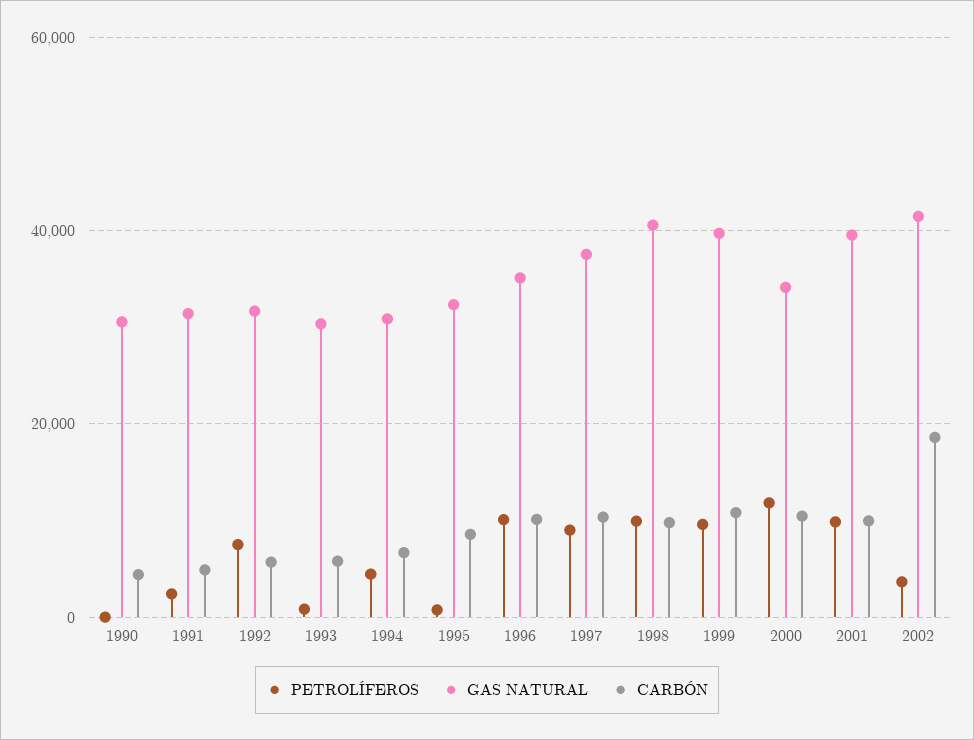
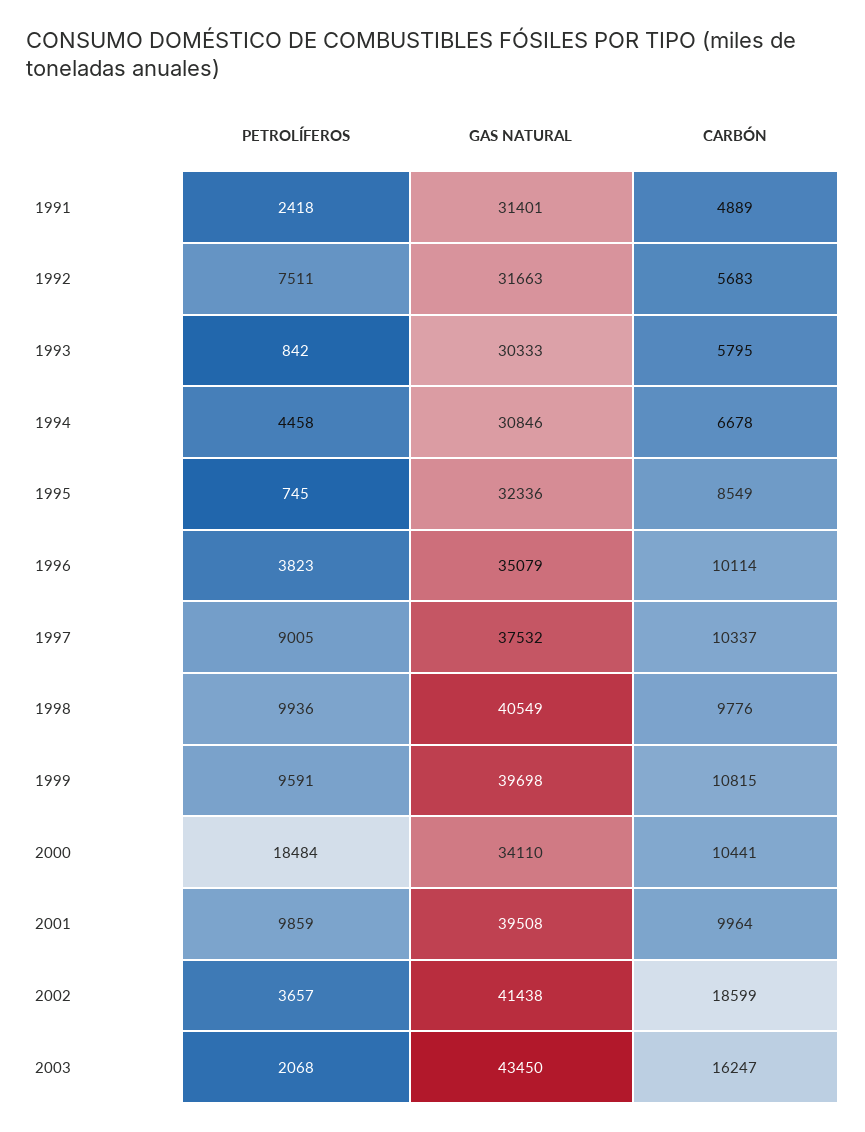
PETROLÍFEROS, 1990: 0 -> none
GAS NATURAL, 1990: 30000 -> none
CARBÓN, 1990: 4000 -> none
PETROLÍFEROS, 1996: 10000 -> 3823
PETROLÍFEROS, 2000: 12000 -> 18484
PETROLÍFEROS, 2003: none -> 2068
GAS NATURAL, 2003: none -> 43450
CARBÓN, 2003: none -> 16247

